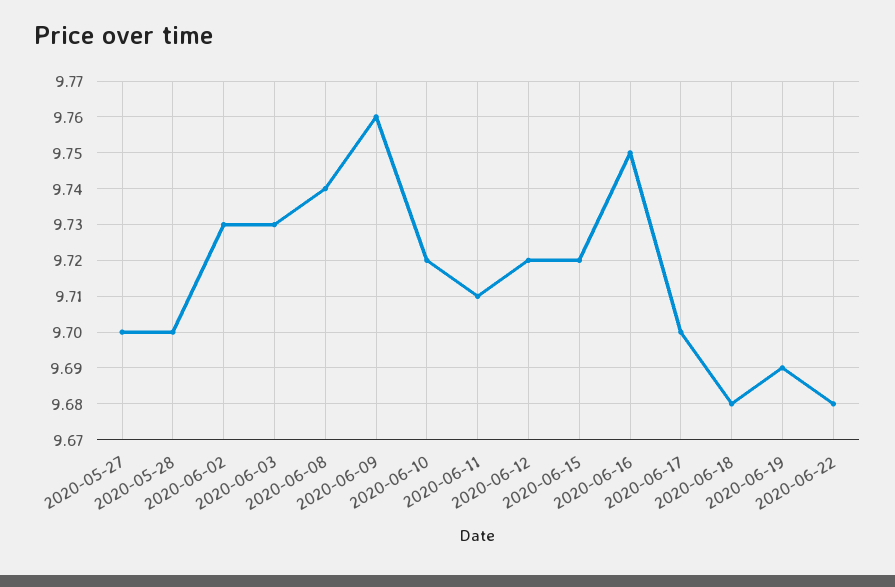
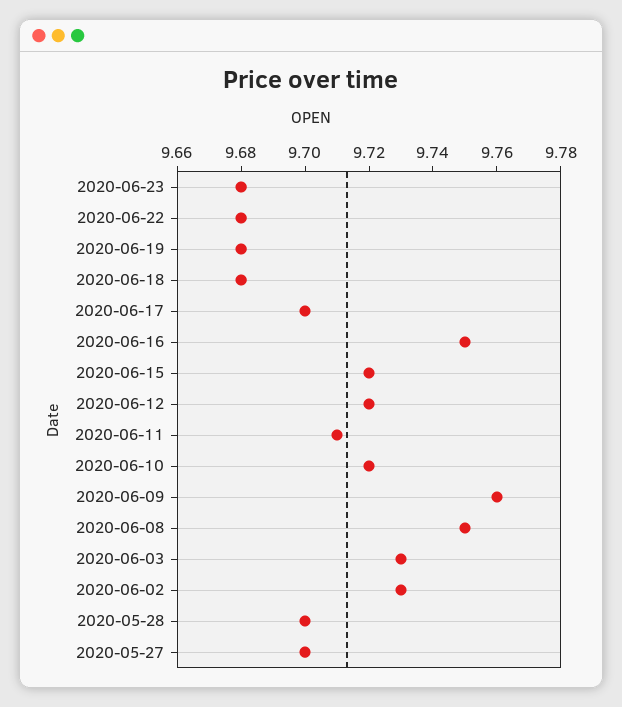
2020-06-08: 9.74 -> 9.75
2020-06-19: 9.69 -> 9.68
2020-06-23: none -> 9.68

